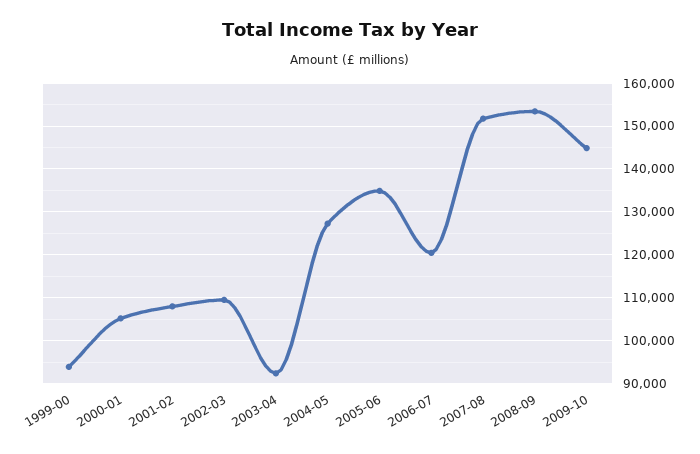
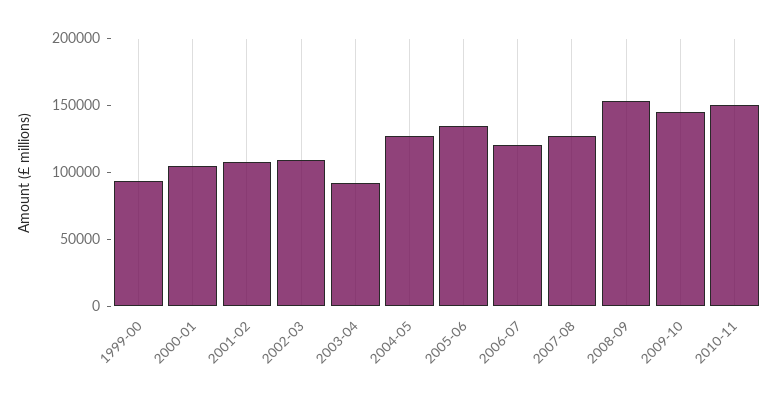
2007-08: 152000 -> 130000
2010-11: none -> 150000

